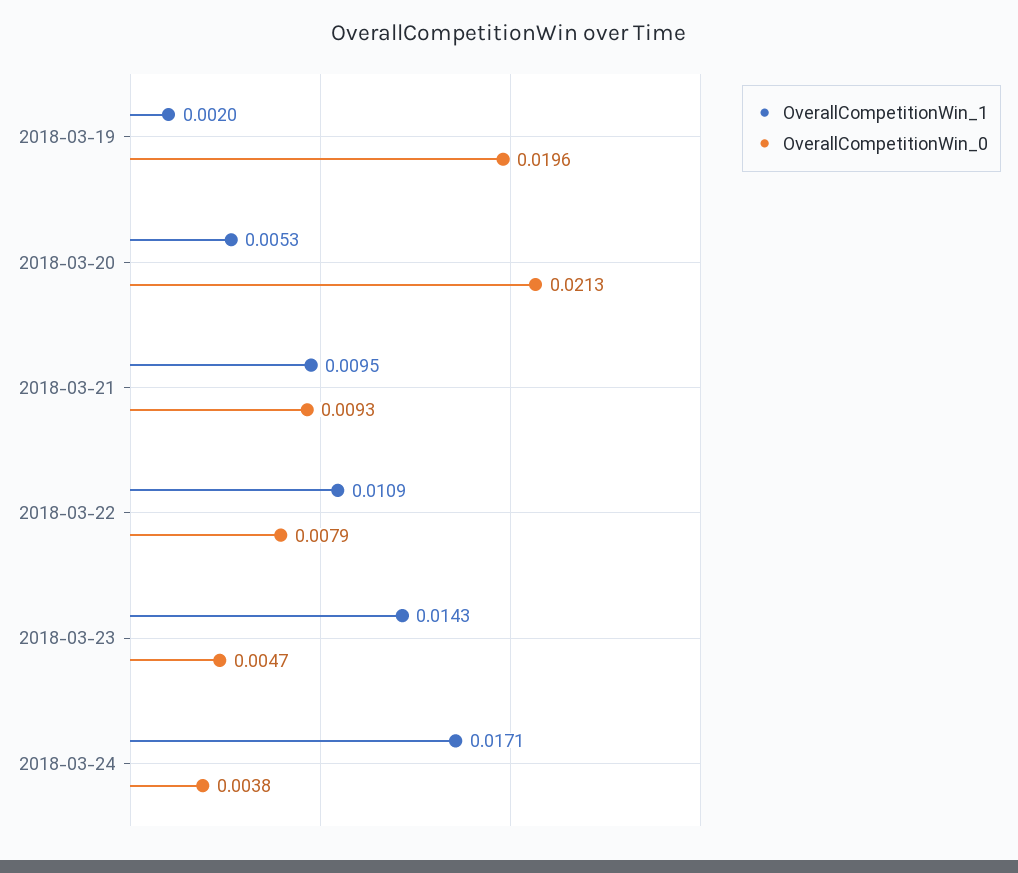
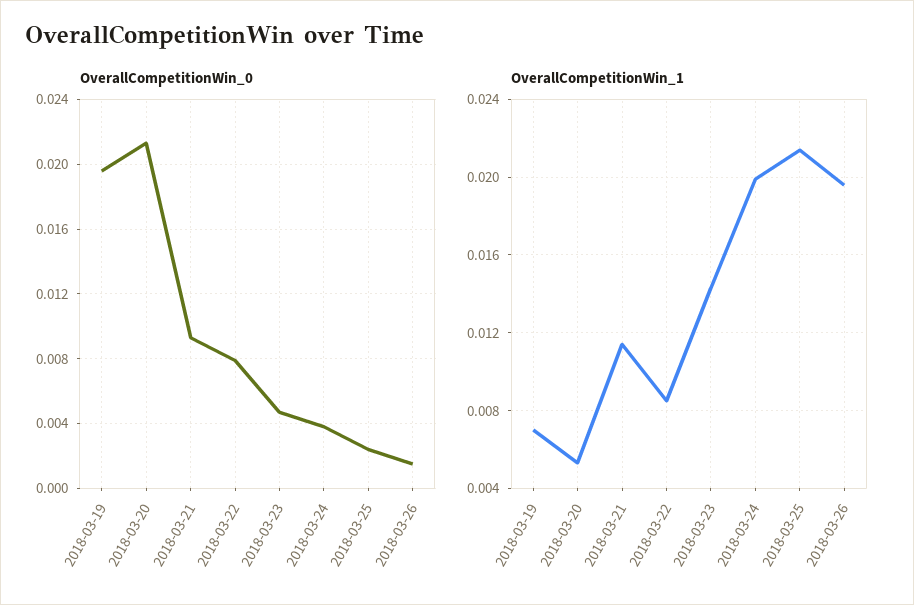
OverallCompetitionWin_1, 2018-03-19: 0.002 -> 0.007
OverallCompetitionWin_1, 2018-03-21: 0.0095 -> 0.0115
OverallCompetitionWin_1, 2018-03-22: 0.0109 -> 0.0085
OverallCompetitionWin_1, 2018-03-24: 0.0171 -> 0.02
OverallCompetitionWin_0, 2018-03-25: none -> 0.0025
OverallCompetitionWin_0, 2018-03-26: none -> 0.0015
OverallCompetitionWin_1, 2018-03-25: none -> 0.0215
OverallCompetitionWin_1, 2018-03-26: none -> 0.0195

